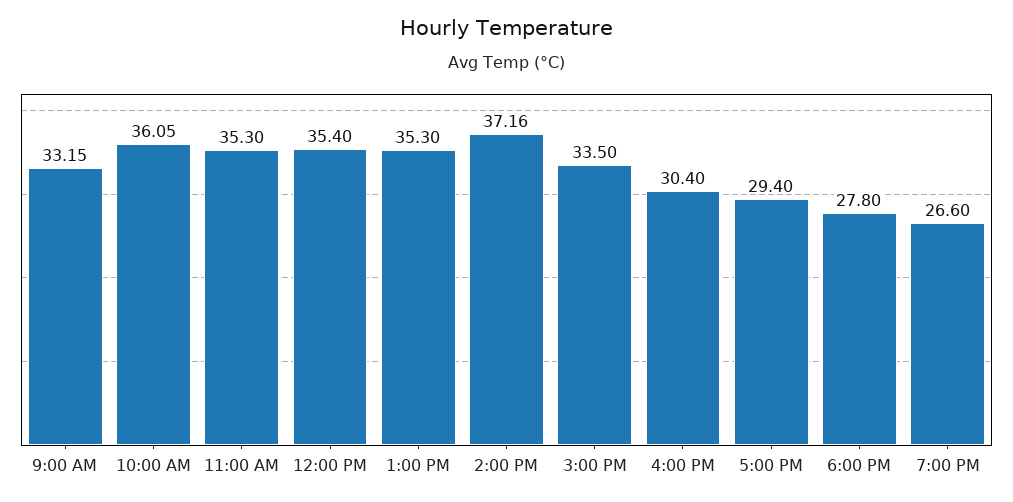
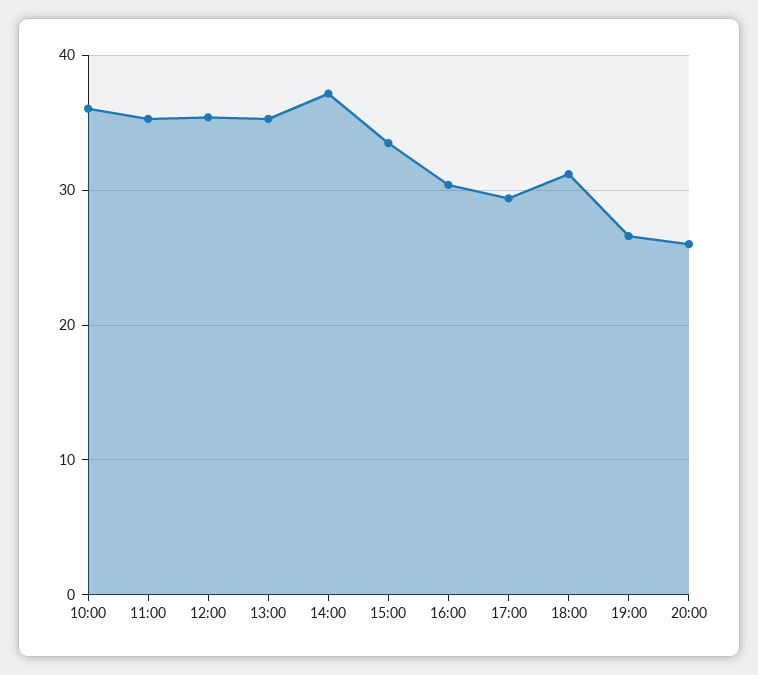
9:00 AM: 33.15 -> none
6:00 PM: 27.8 -> 31
20:00: none -> 26

